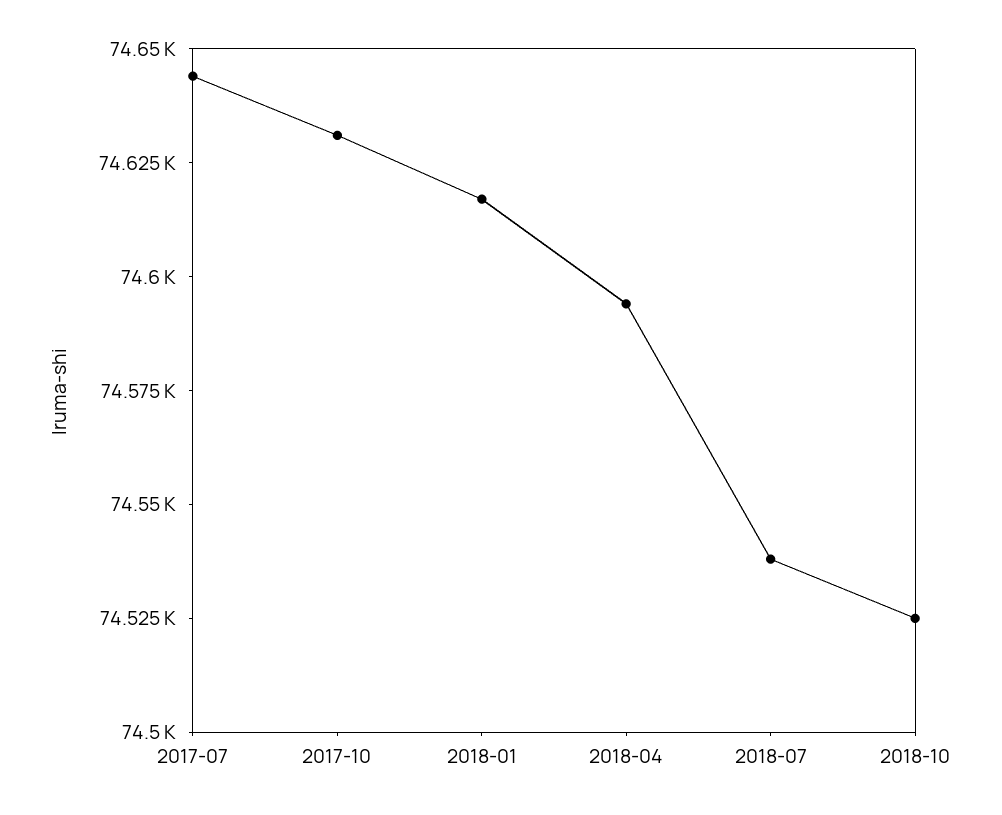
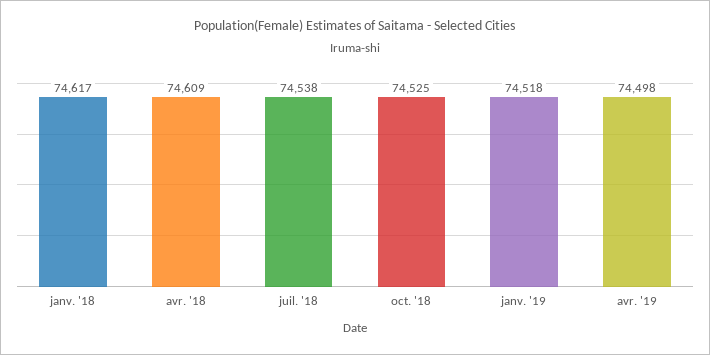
2017-07: 74645 -> none
2017-10: 74630 -> none
2018-04: 74595 -> 74609
janv. '19: none -> 74518
avr. '19: none -> 74498

